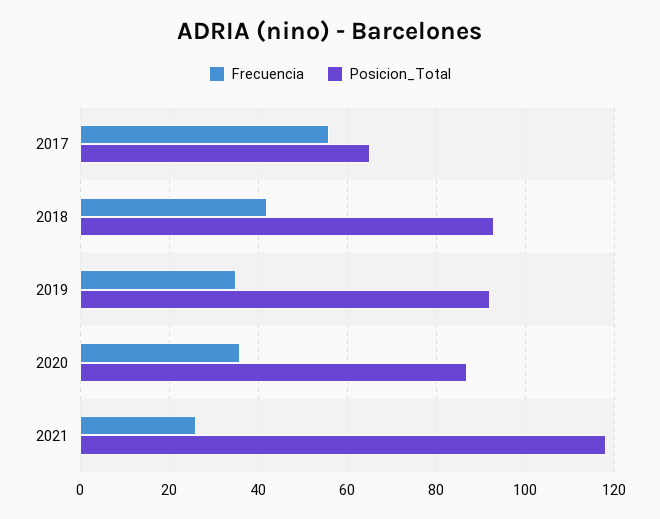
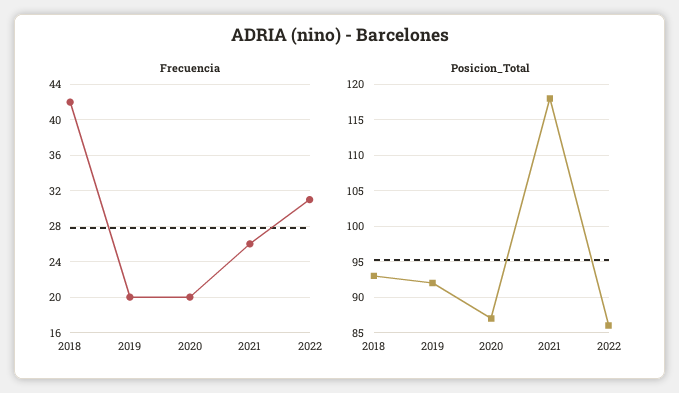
Frecuencia, 2017: 55 -> none
Posicion_Total, 2017: 65 -> none
Frecuencia, 2019: 35 -> 20
Frecuencia, 2020: 35 -> 20
Frecuencia, 2022: none -> 31
Posicion_Total, 2022: none -> 86

